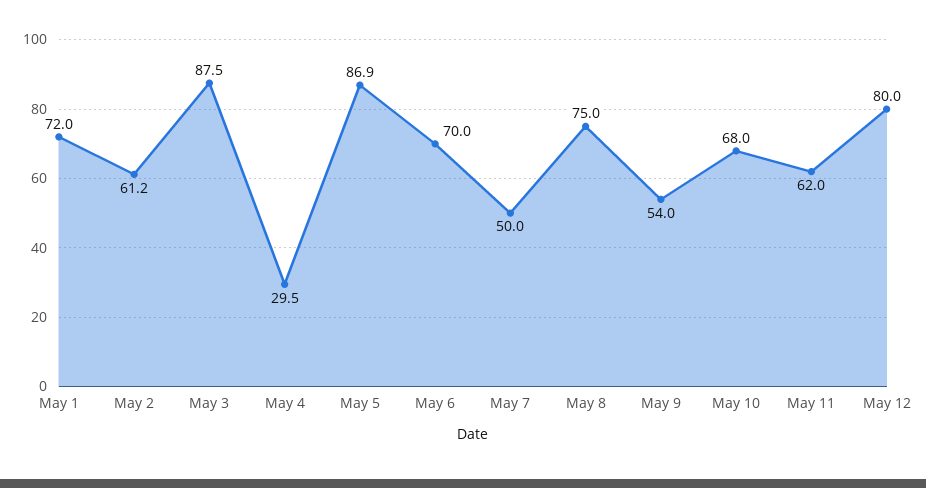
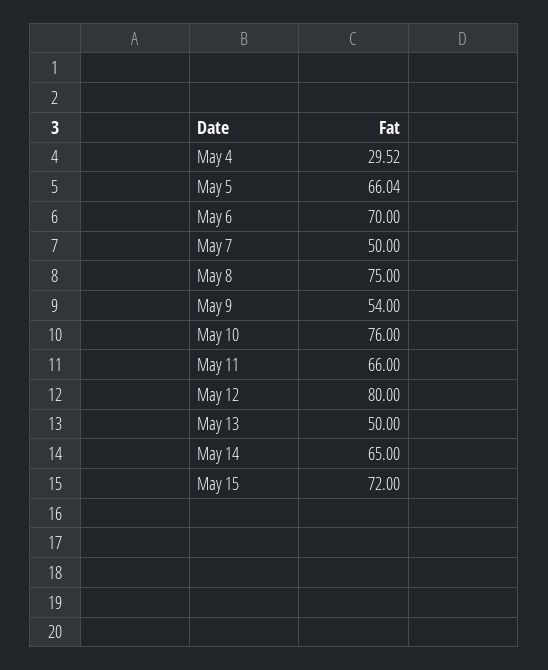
May 1: 72 -> none
May 2: 61.2 -> none
May 3: 87.5 -> none
May 5: 86.9 -> 66.04
May 10: 68 -> 76
May 11: 62 -> 66
May 13: none -> 50
May 14: none -> 65
May 15: none -> 72

